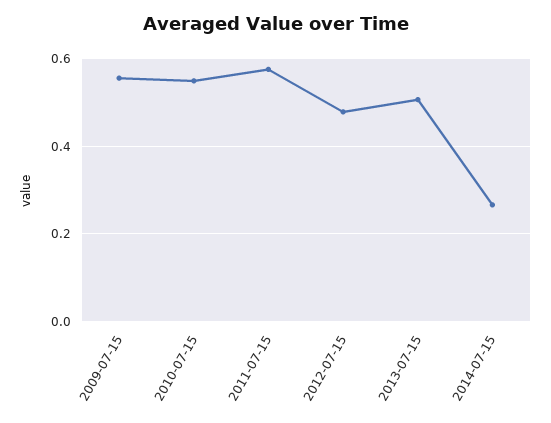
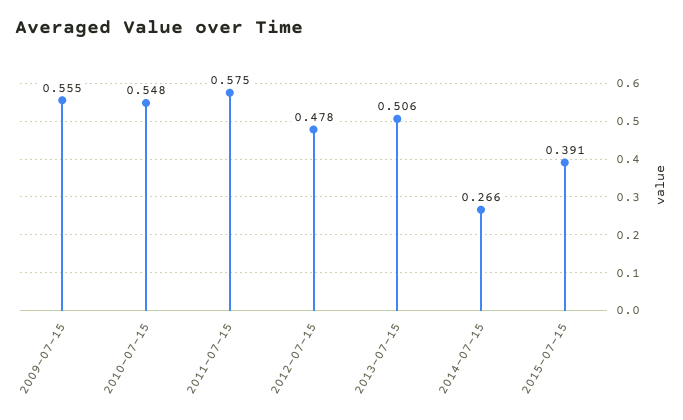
2015-07-15: none -> 0.391

